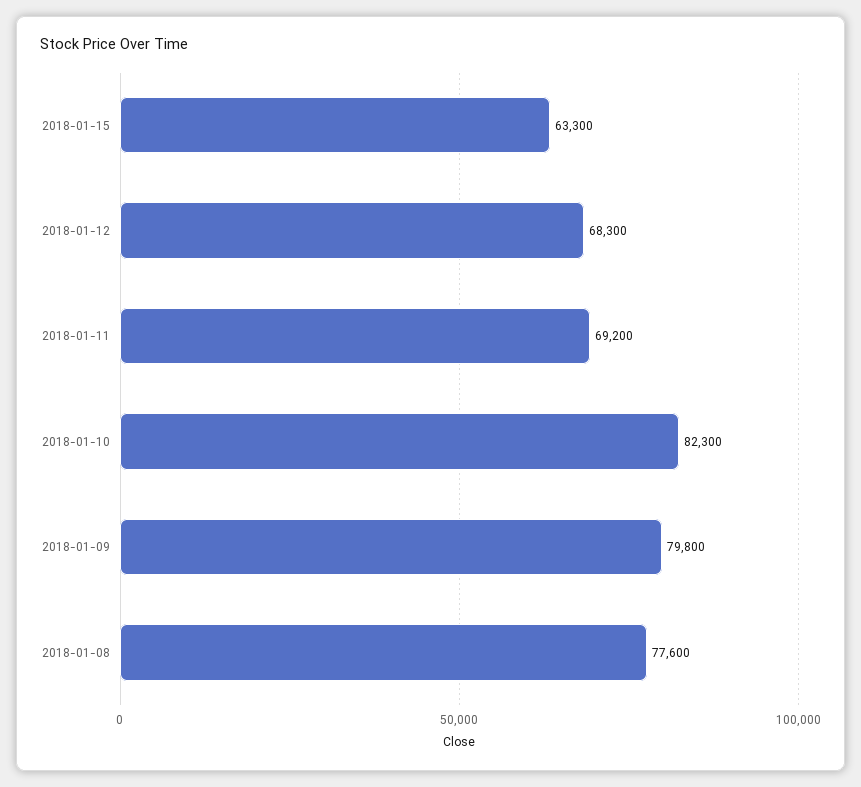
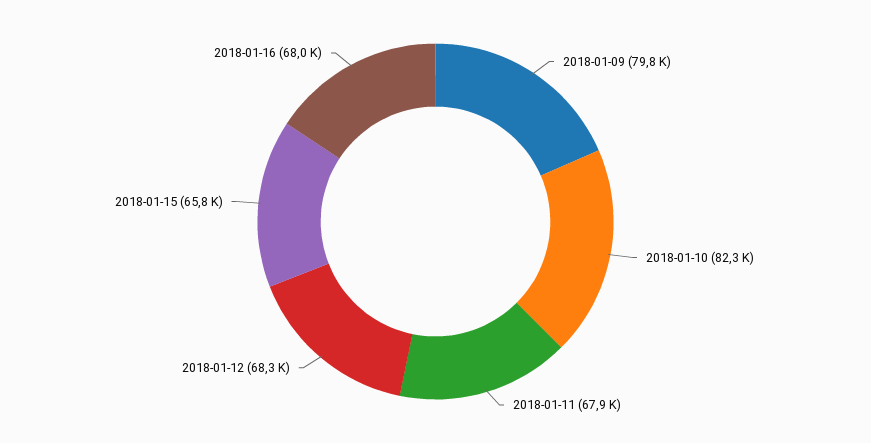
2018-01-15: 63300 -> 65800
2018-01-11: 69200 -> 67900
2018-01-08: 77600 -> none
2018-01-16: none -> 68000

